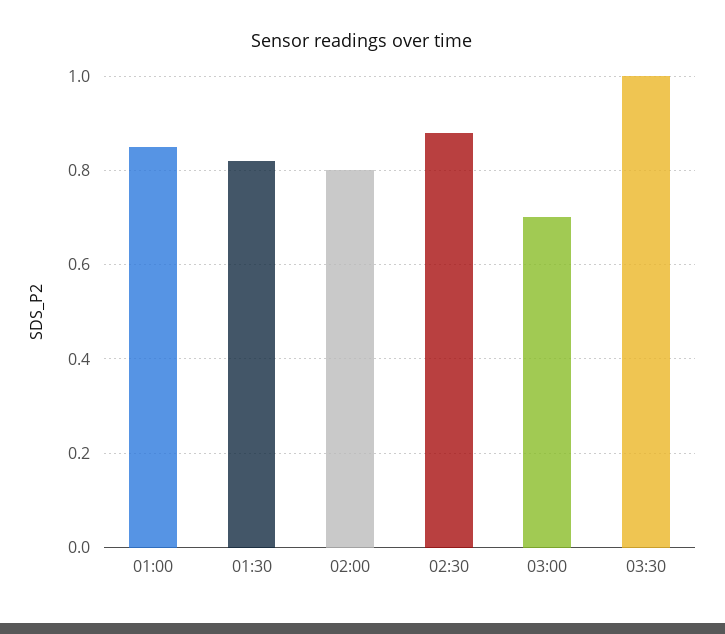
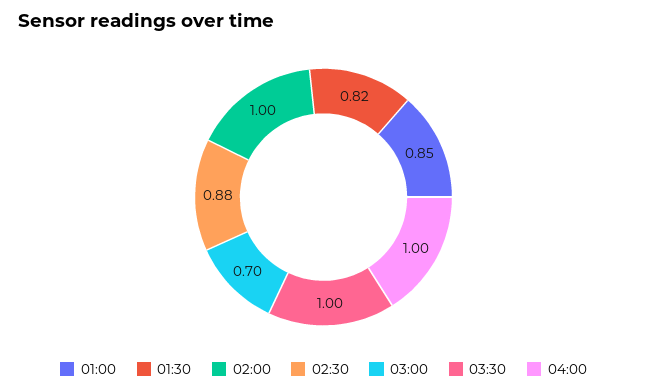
02:00: 0.8 -> 1
04:00: none -> 1

